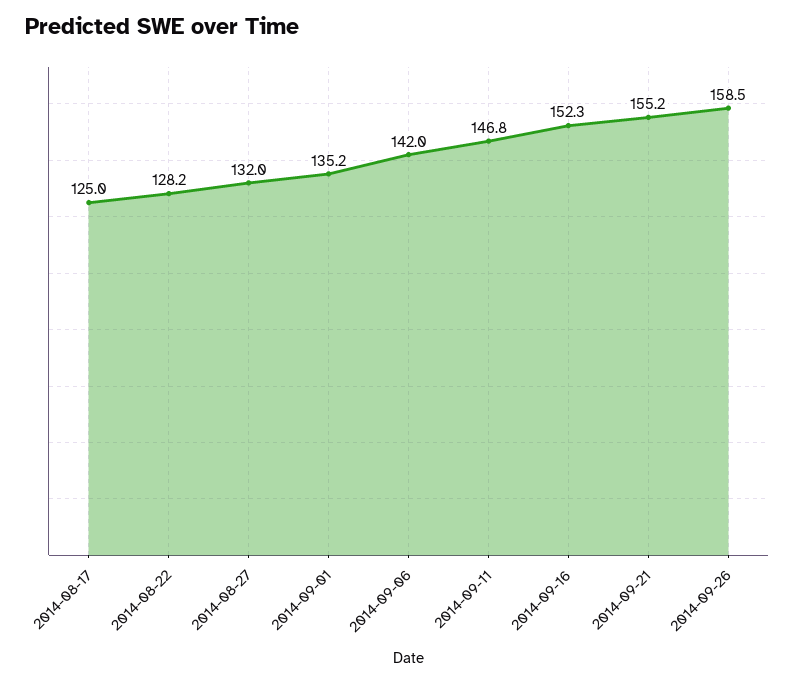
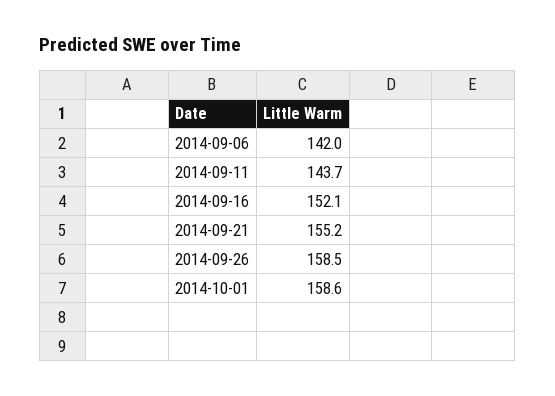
2014-08-17: 125 -> none
2014-08-22: 128.2 -> none
2014-08-27: 132 -> none
2014-09-01: 135.2 -> none
2014-09-11: 146.8 -> 143.7
2014-09-16: 152.3 -> 152.1
2014-10-01: none -> 158.6

